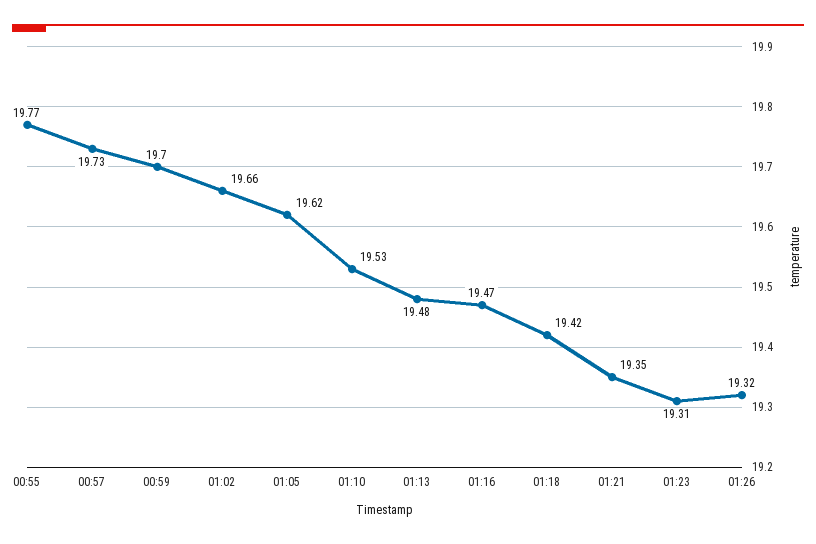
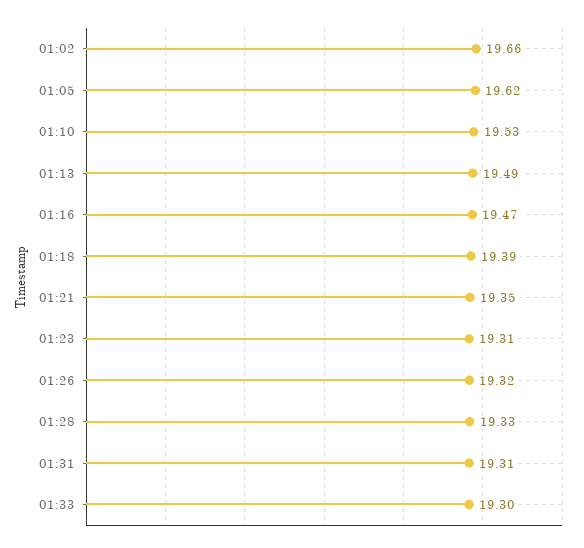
00:55: 19.77 -> none
00:57: 19.73 -> none
00:59: 19.7 -> none
01:13: 19.48 -> 19.49
01:18: 19.42 -> 19.39
01:28: none -> 19.33
01:31: none -> 19.31
01:33: none -> 19.3

